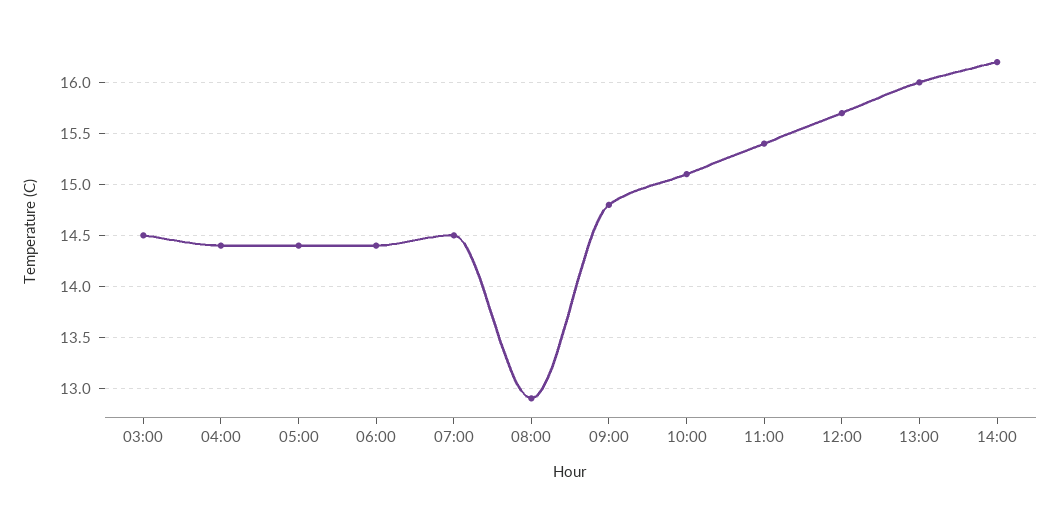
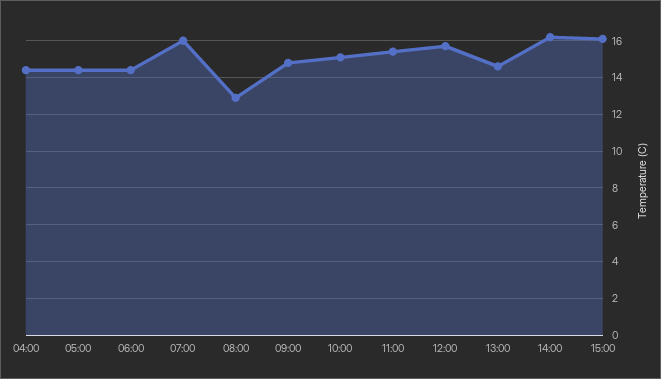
03:00: 14.5 -> none
07:00: 14.5 -> 16
13:00: 16 -> 14.5
15:00: none -> 16

